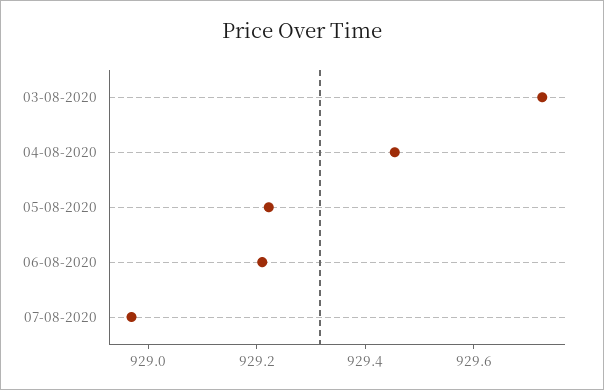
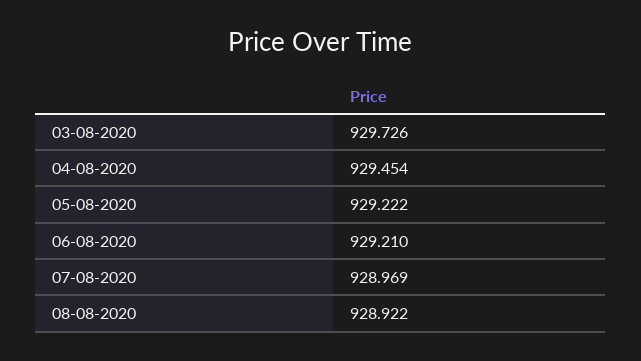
08-08-2020: none -> 928.922

